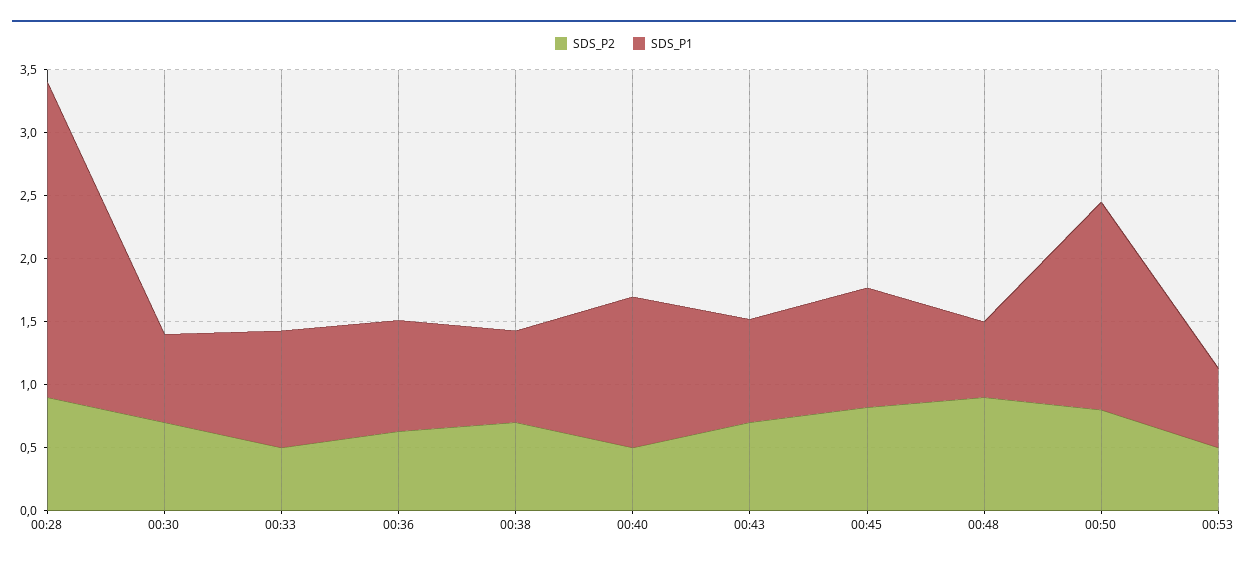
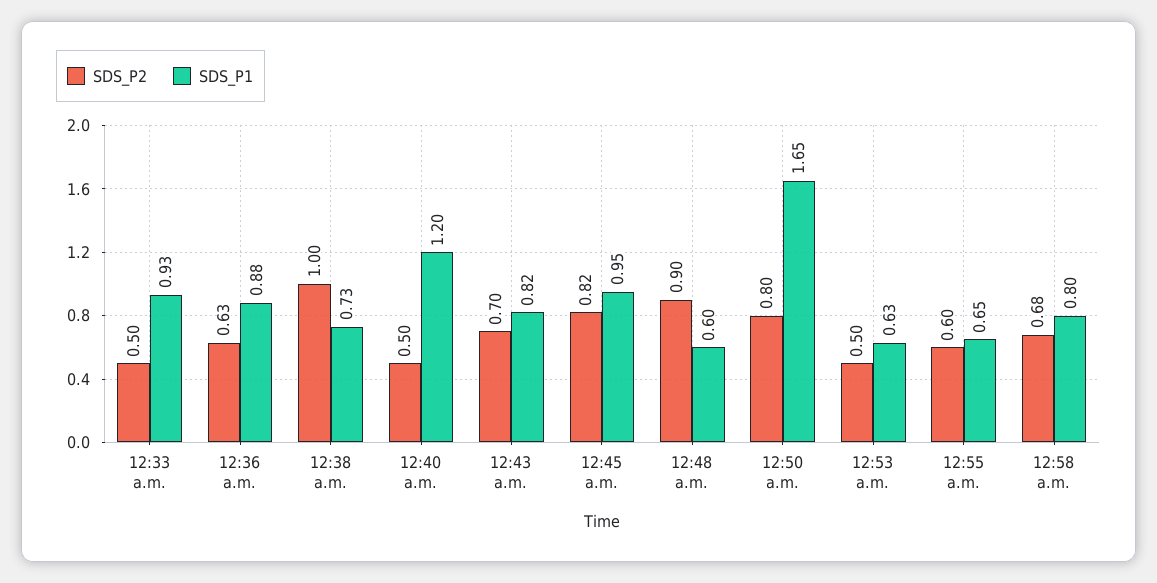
SDS_P2, 00:28: 0.9 -> none
SDS_P1, 00:28: 2.5 -> none
SDS_P2, 00:30: 0.7 -> none
SDS_P1, 00:30: 0.7 -> none
SDS_P2, 00:38: 0.7 -> 1
SDS_P2, 12:55 a.m.: none -> 0.6
SDS_P1, 12:55 a.m.: none -> 0.65
SDS_P2, 12:58 a.m.: none -> 0.68
SDS_P1, 12:58 a.m.: none -> 0.8

